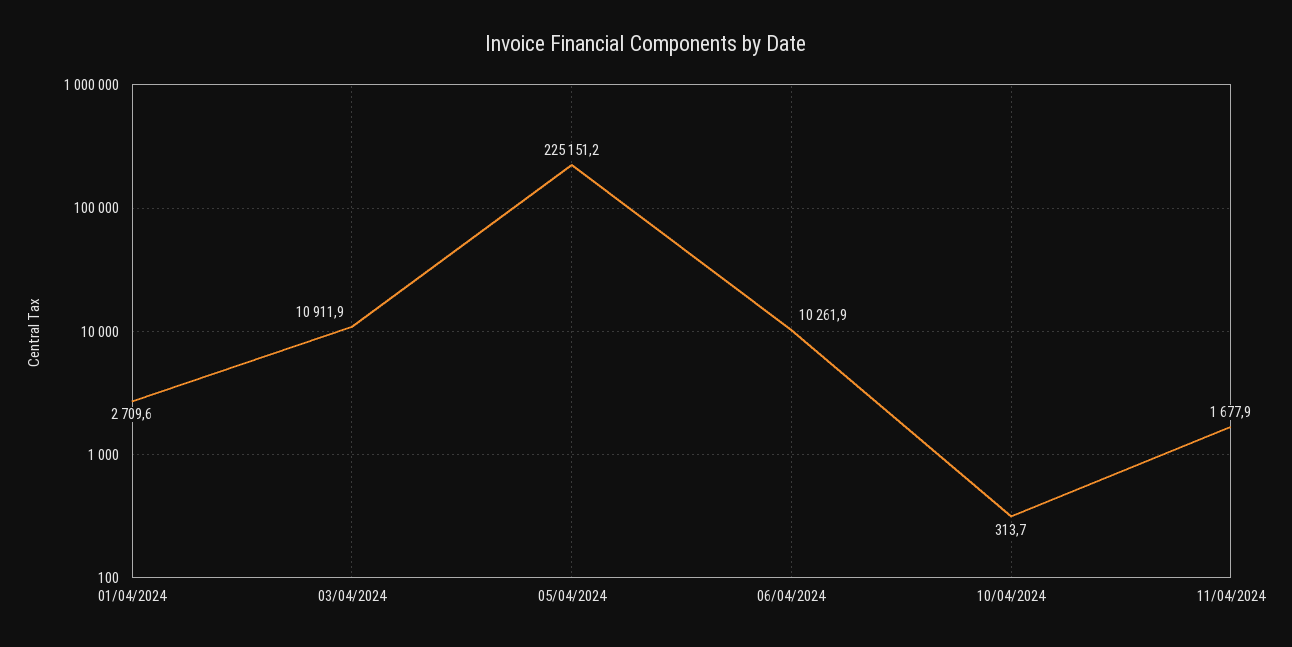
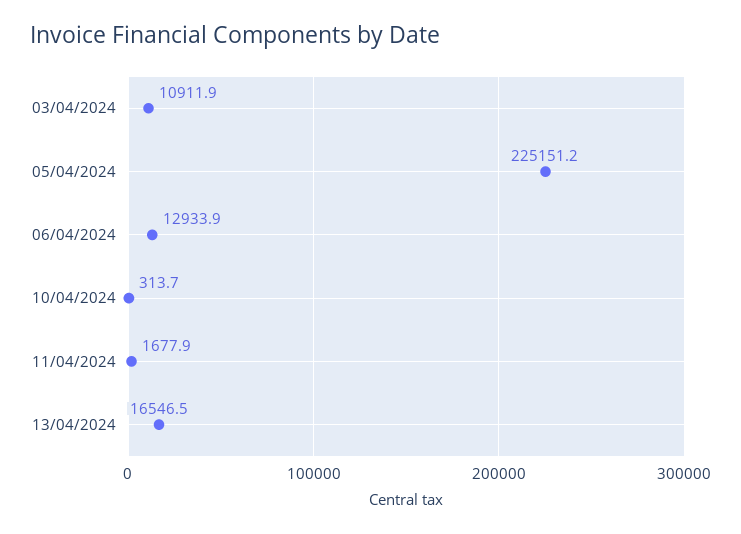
01/04/2024: 2709.6 -> none
06/04/2024: 10261.9 -> 12933.9
13/04/2024: none -> 16546.5

